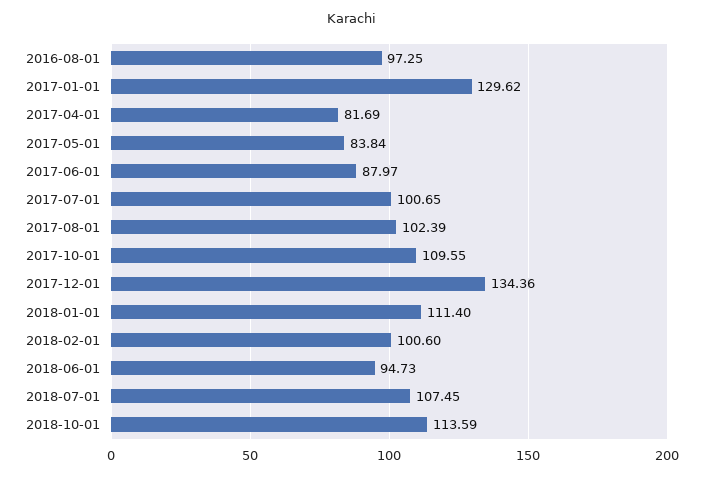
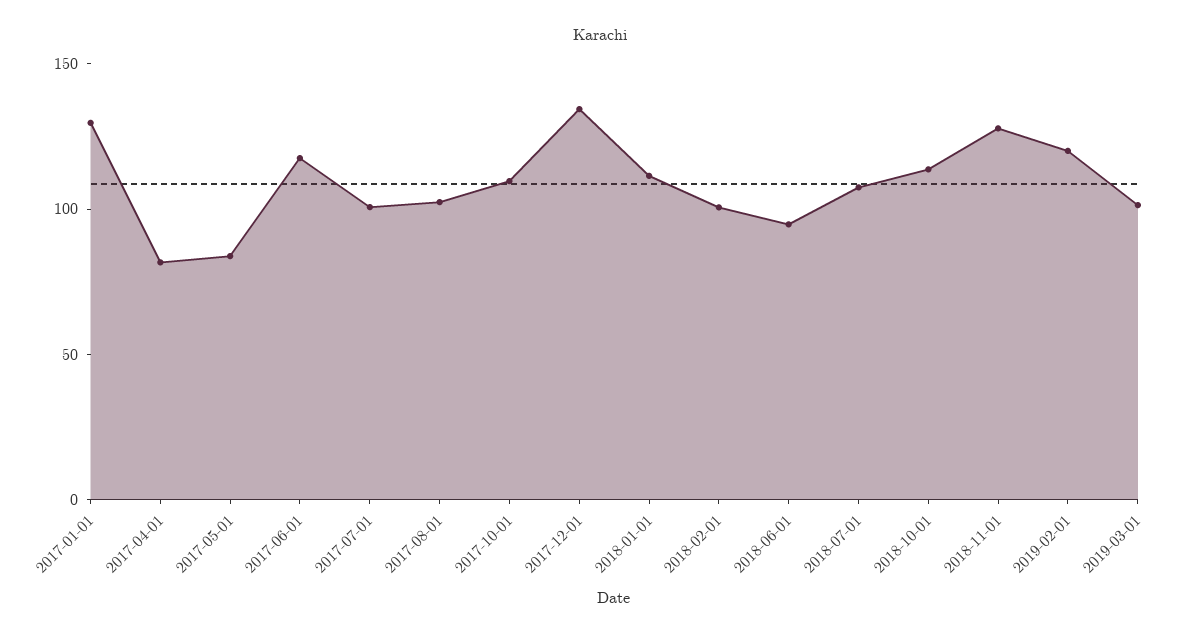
2016-08-01: 97.25 -> none
2017-06-01: 87.97 -> 120
2018-11-01: none -> 130
2019-02-01: none -> 120
2019-03-01: none -> 100

